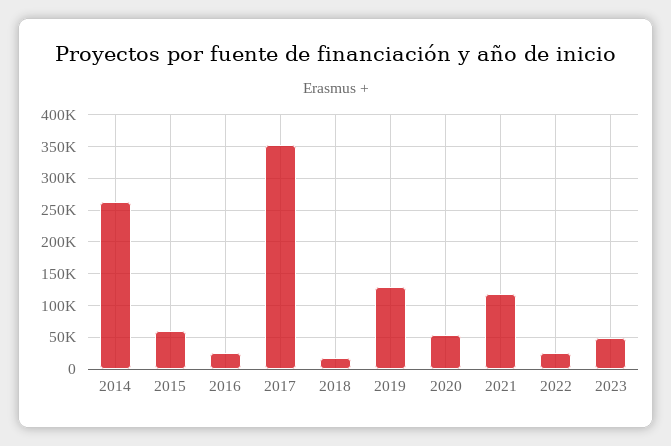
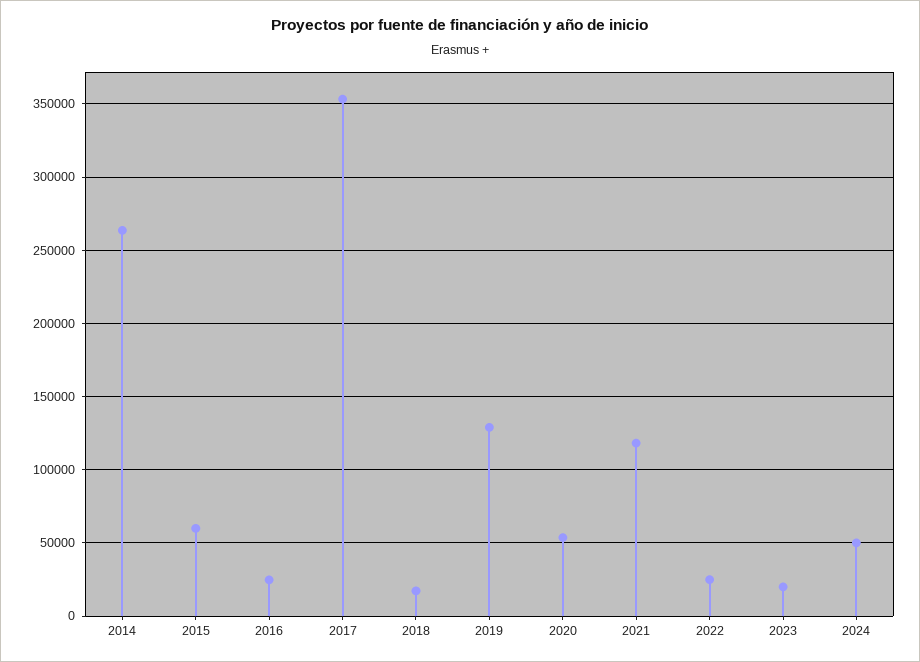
2023: 50000 -> 20000
2024: none -> 50000

